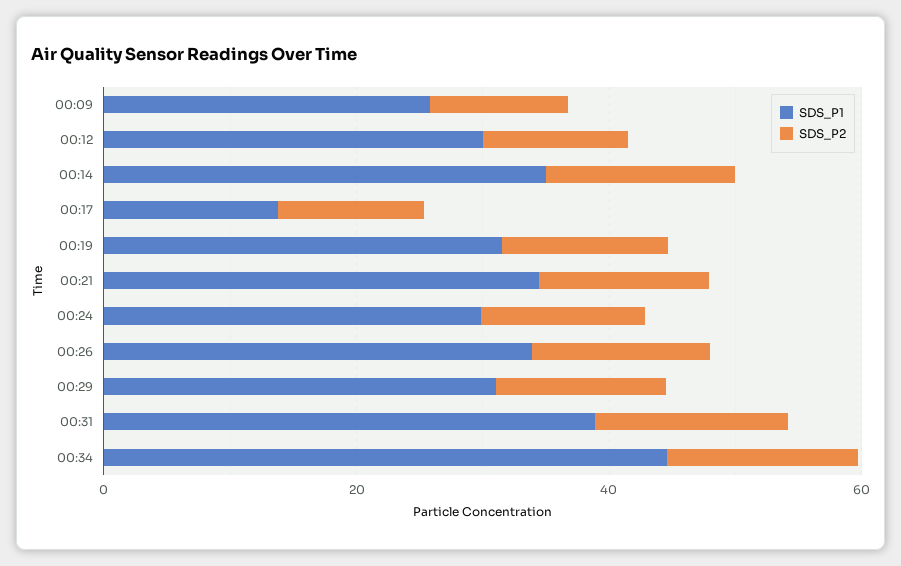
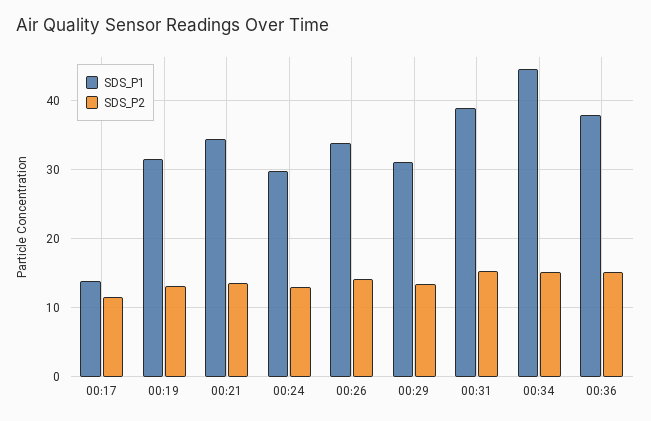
SDS_P1, 00:09: 25 -> none
SDS_P2, 00:09: 10 -> none
SDS_P1, 00:12: 30 -> none
SDS_P2, 00:12: 10 -> none
SDS_P1, 00:14: 35 -> none
SDS_P2, 00:14: 15 -> none
SDS_P1, 00:36: none -> 38
SDS_P2, 00:36: none -> 15

